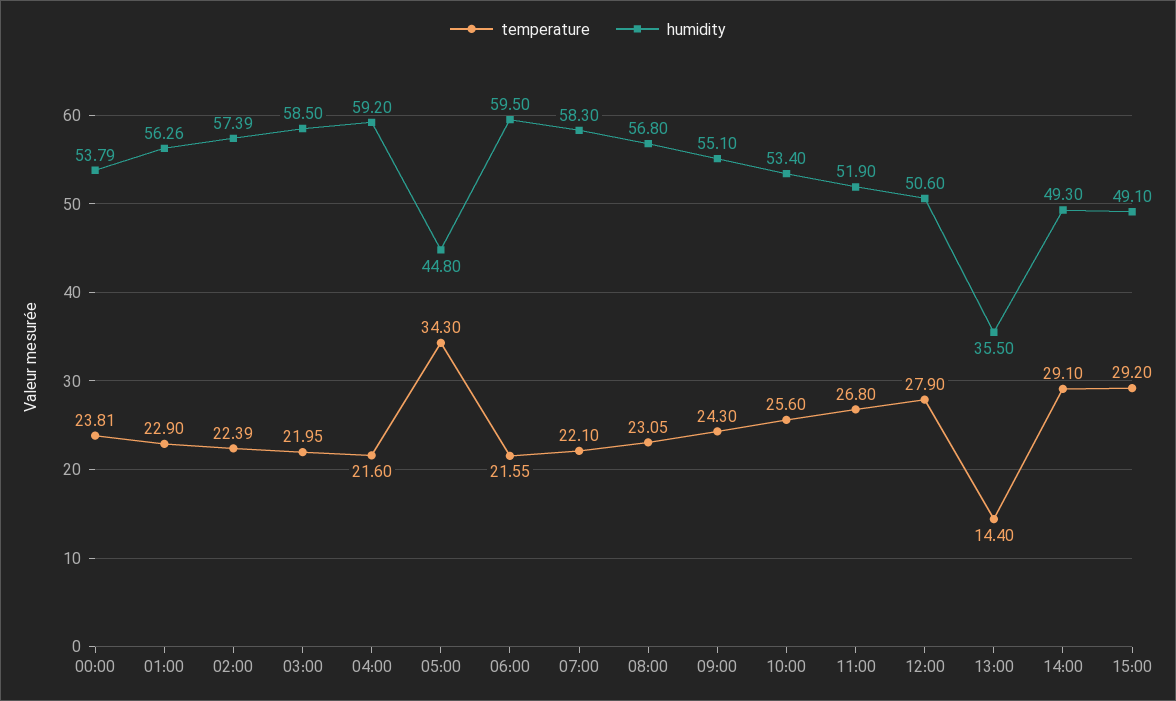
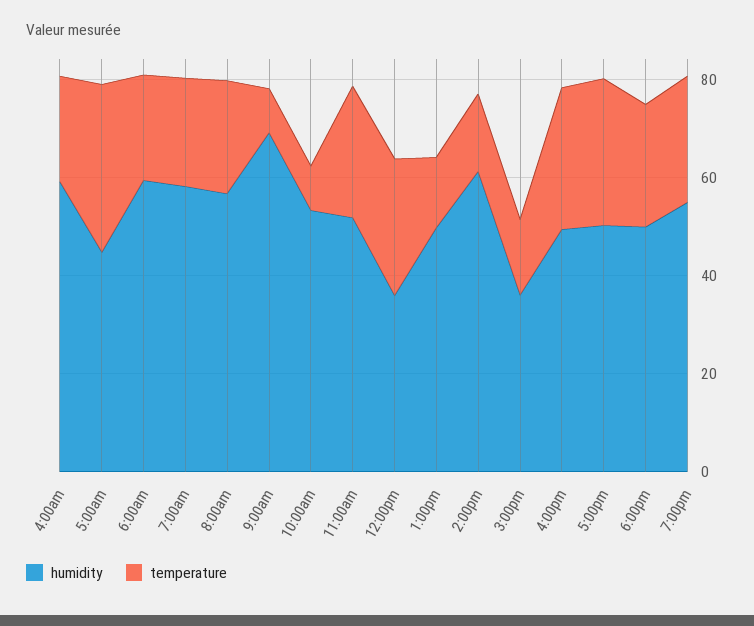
temperature, 00:00: 23.81 -> none
humidity, 00:00: 53.79 -> none
temperature, 01:00: 22.9 -> none
humidity, 01:00: 56.26 -> none
temperature, 02:00: 22.39 -> none
humidity, 02:00: 57.39 -> none
temperature, 03:00: 21.95 -> none
humidity, 03:00: 58.5 -> none
temperature, 09:00: 24.3 -> 10
humidity, 09:00: 55.1 -> 70
temperature, 10:00: 25.6 -> 10
humidity, 12:00: 50.6 -> 35
humidity, 13:00: 35.5 -> 50
temperature, 14:00: 29.1 -> 15
humidity, 14:00: 49.3 -> 60
temperature, 15:00: 29.2 -> 15
humidity, 15:00: 49.1 -> 35
humidity, 4:00pm: none -> 50
temperature, 4:00pm: none -> 30
humidity, 5:00pm: none -> 50
temperature, 5:00pm: none -> 30
humidity, 6:00pm: none -> 50
temperature, 6:00pm: none -> 25
humidity, 7:00pm: none -> 55
temperature, 7:00pm: none -> 25

